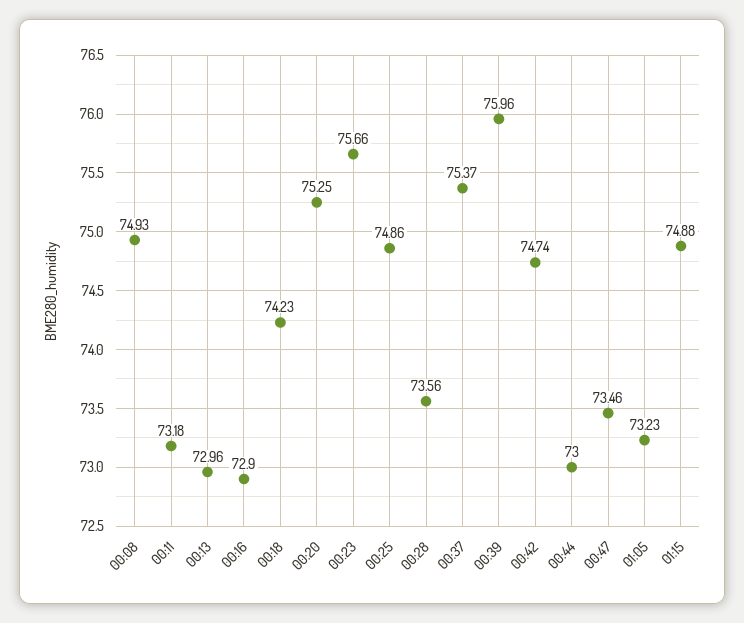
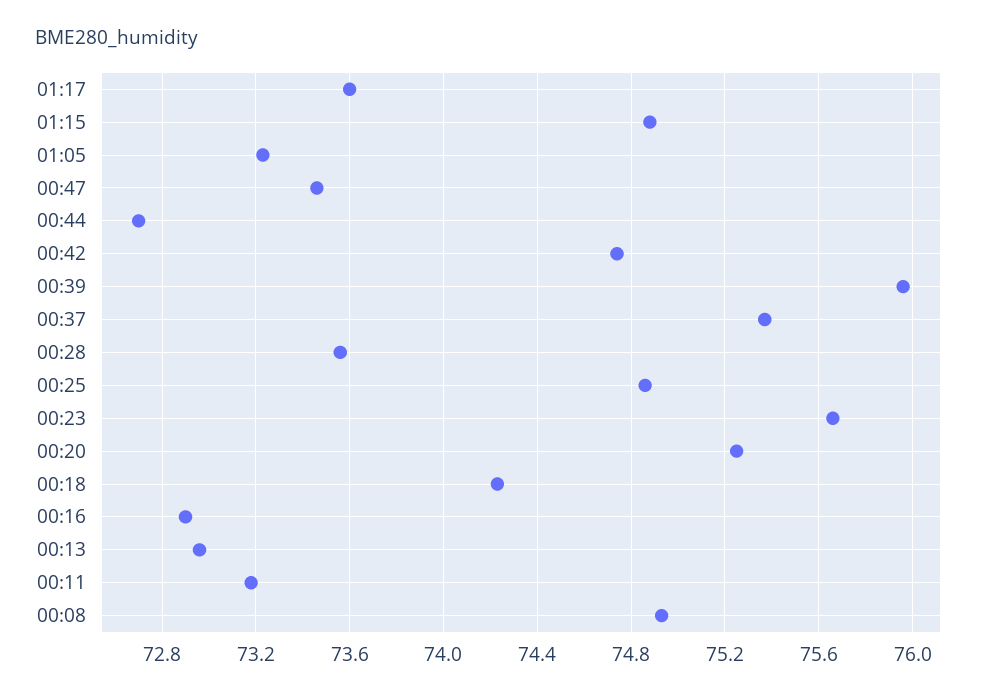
00:44: 73 -> 72.7
01:17: none -> 73.6

